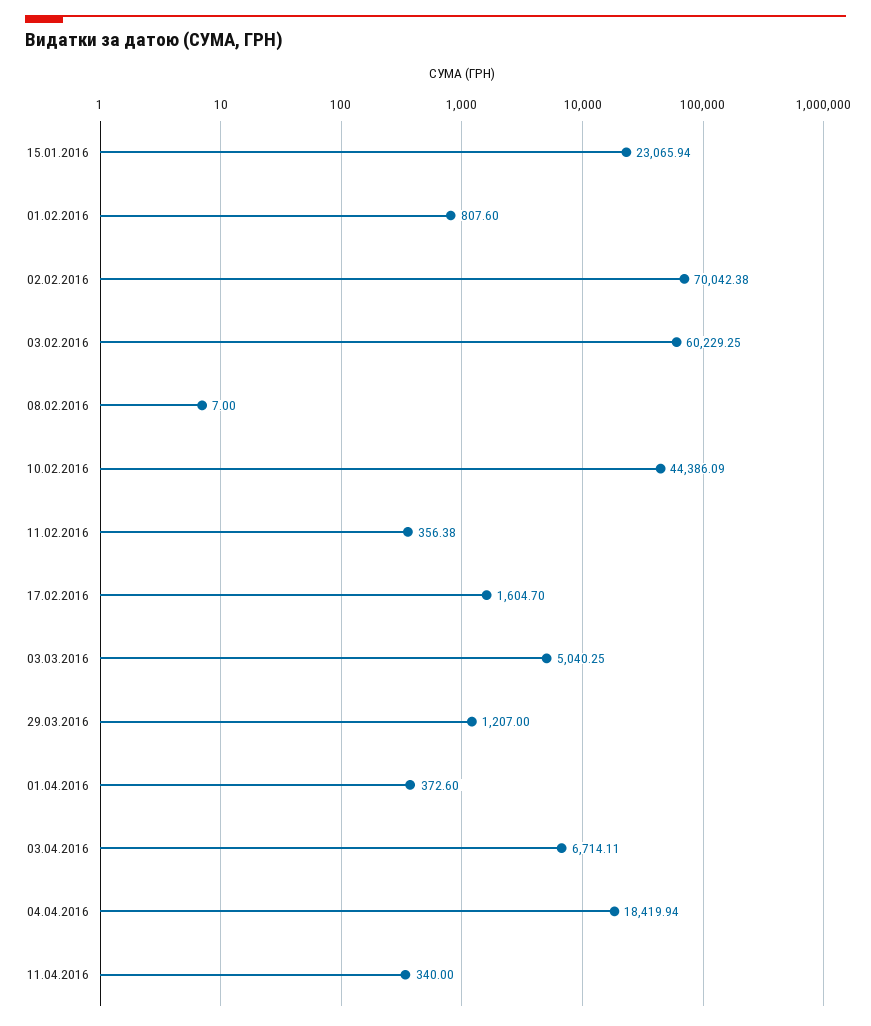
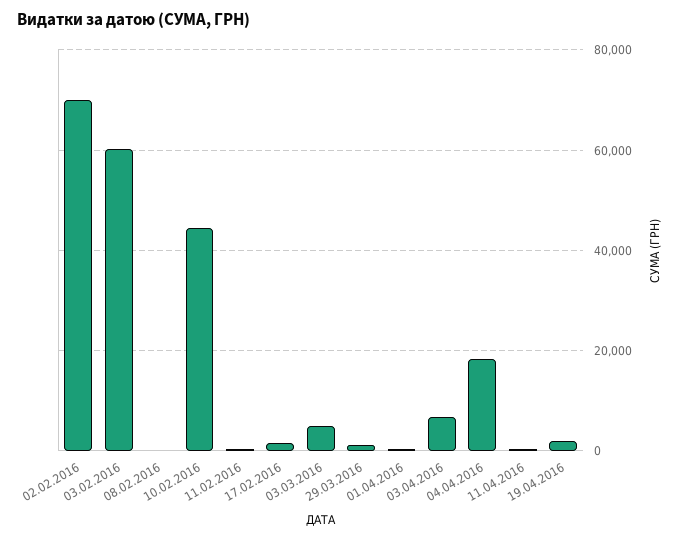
15.01.2016: 23065.94 -> none
01.02.2016: 807.6 -> none
19.04.2016: none -> 2000

